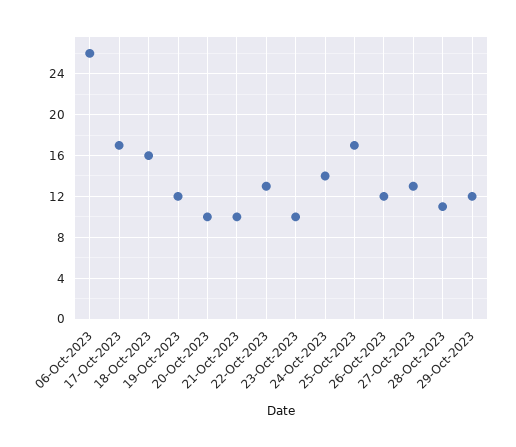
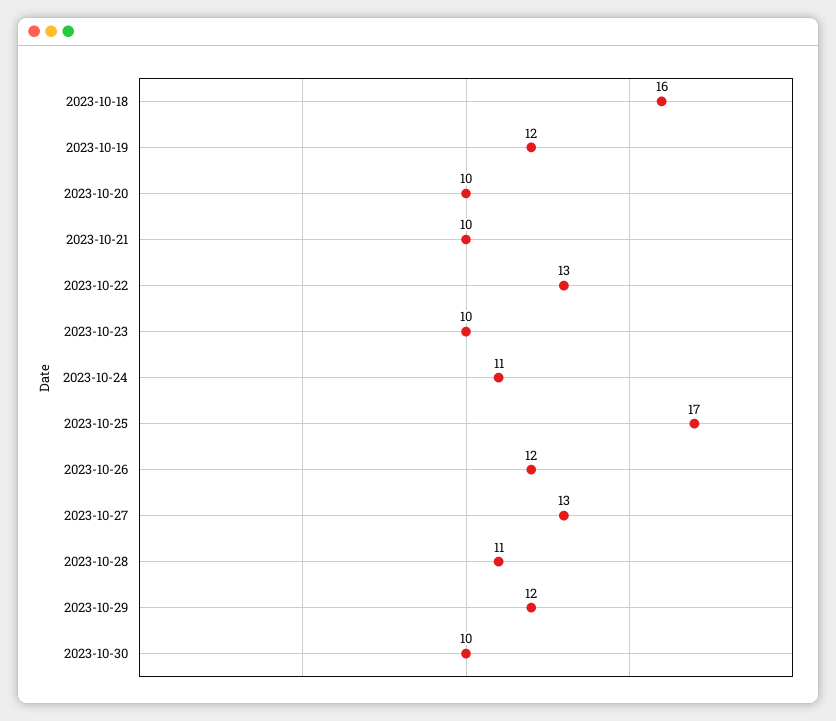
06-Oct-2023: 26 -> none
17-Oct-2023: 17 -> none
24-Oct-2023: 14 -> 11
2023-10-30: none -> 10

